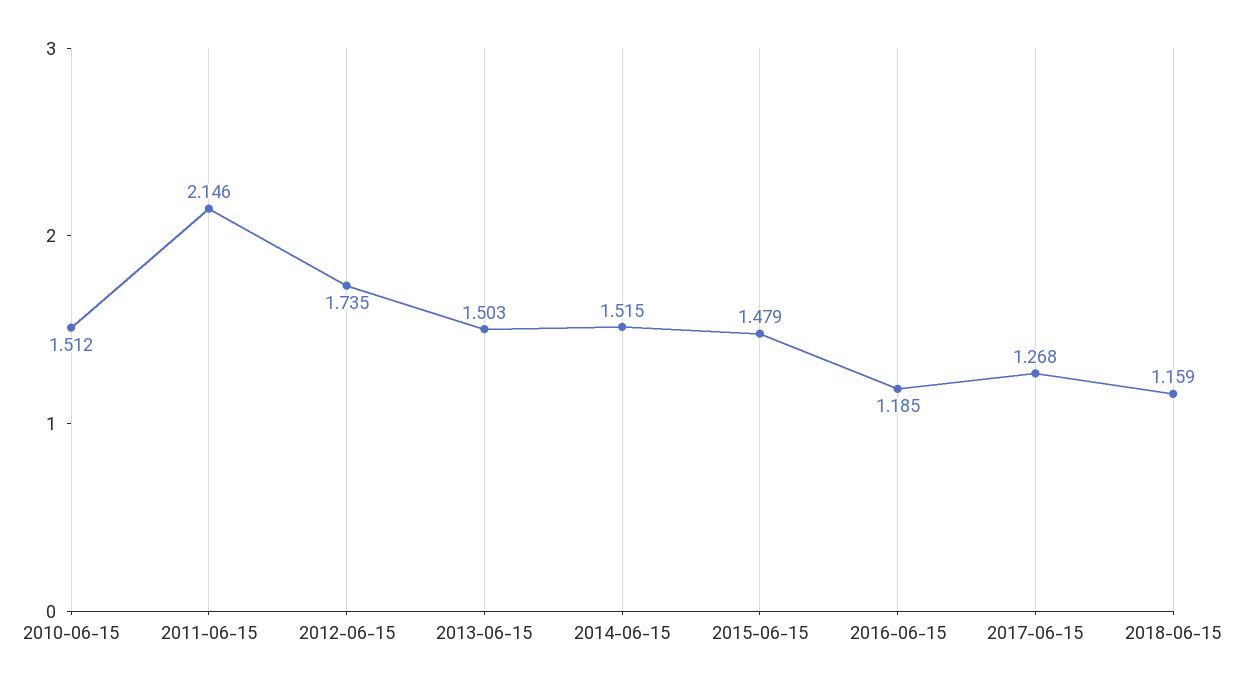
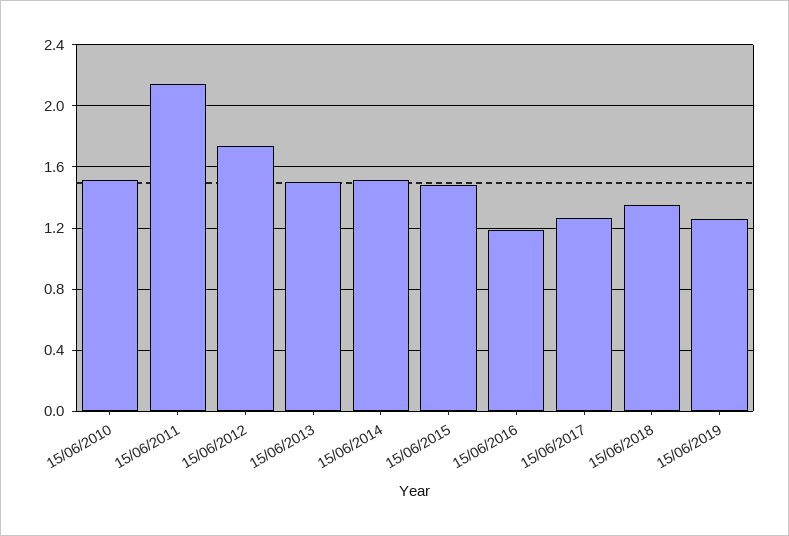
2018-06-15: 1.159 -> 1.35
15/06/2019: none -> 1.25

